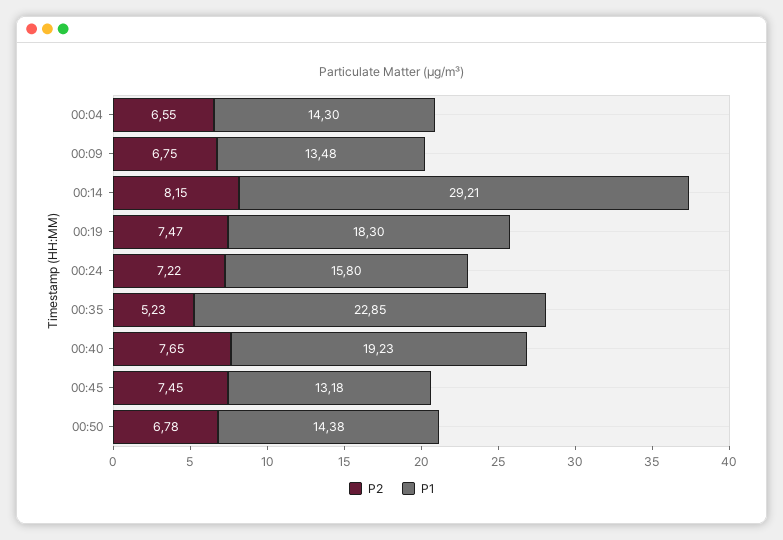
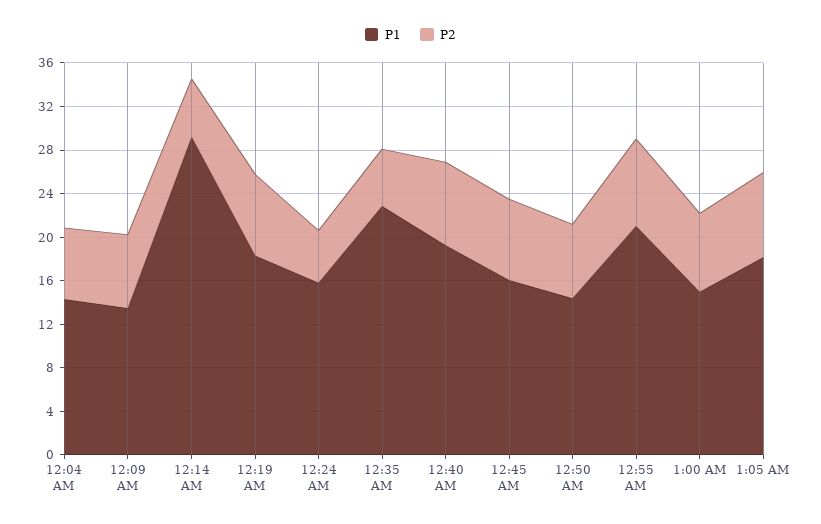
P2, 00:14: 8.15 -> 5
P2, 00:24: 7.22 -> 5
P1, 00:45: 13.18 -> 16
P1, 12:55 AM: none -> 21
P2, 12:55 AM: none -> 8
P1, 1:00 AM: none -> 15
P2, 1:00 AM: none -> 7
P1, 1:05 AM: none -> 18
P2, 1:05 AM: none -> 8

